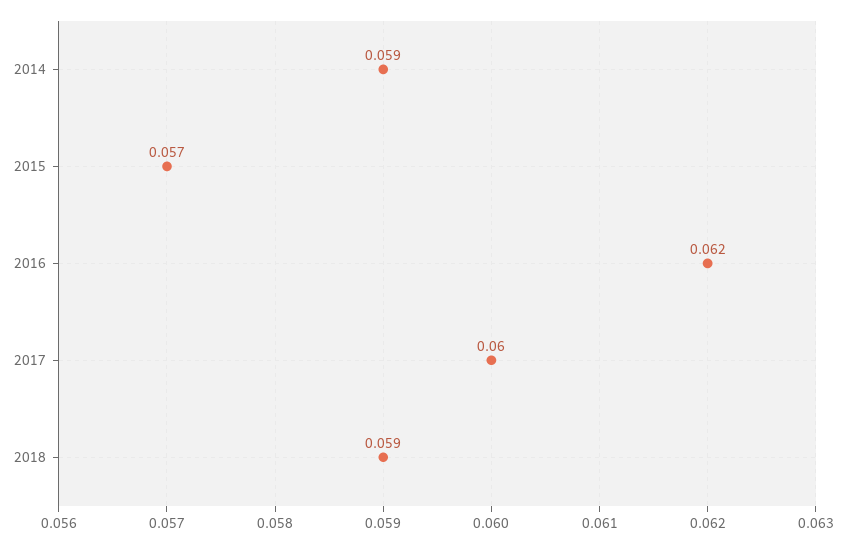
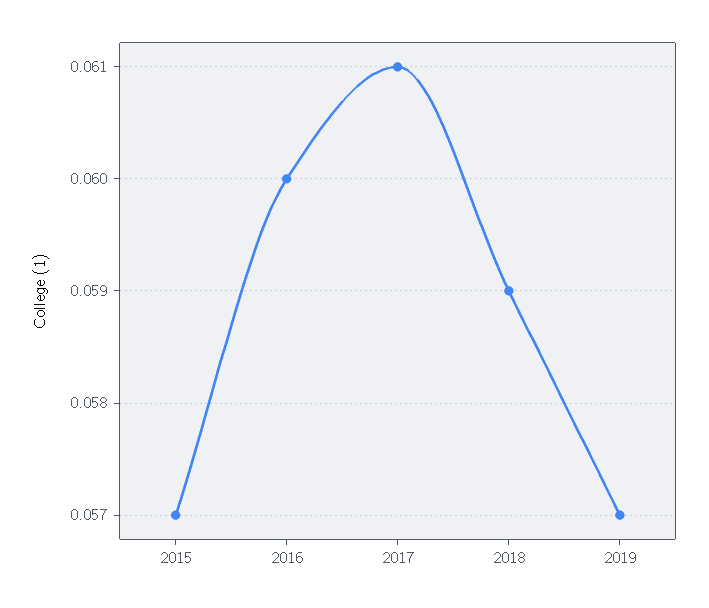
2014: 0.059 -> none
2016: 0.062 -> 0.06
2017: 0.06 -> 0.061
2019: none -> 0.057

